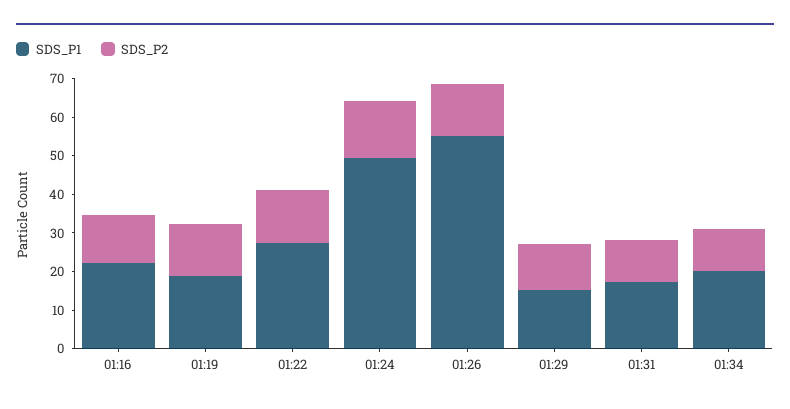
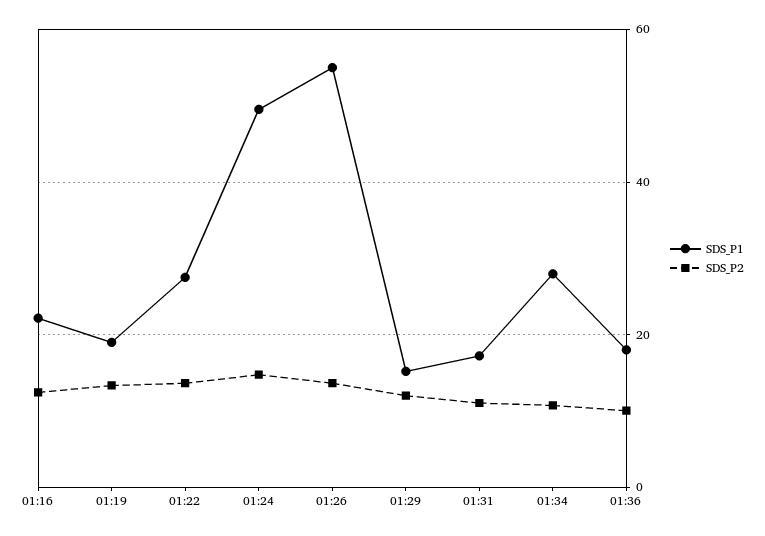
SDS_P1, 01:34: 20 -> 28
SDS_P1, 01:36: none -> 18
SDS_P2, 01:36: none -> 10

